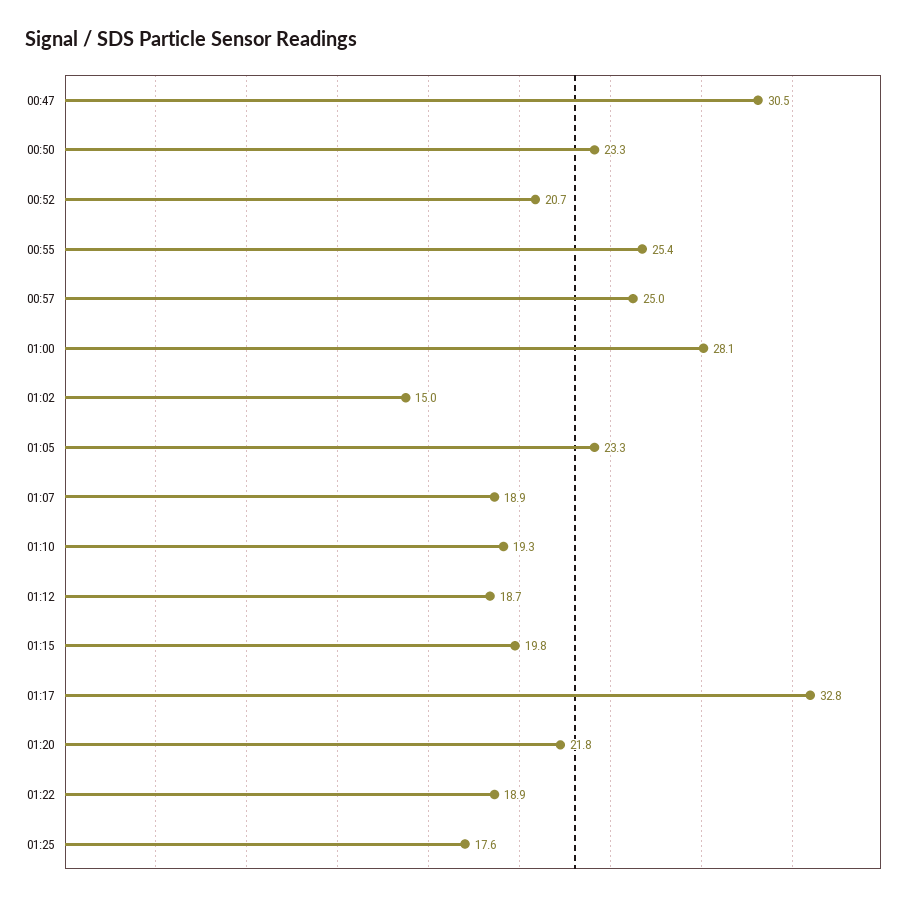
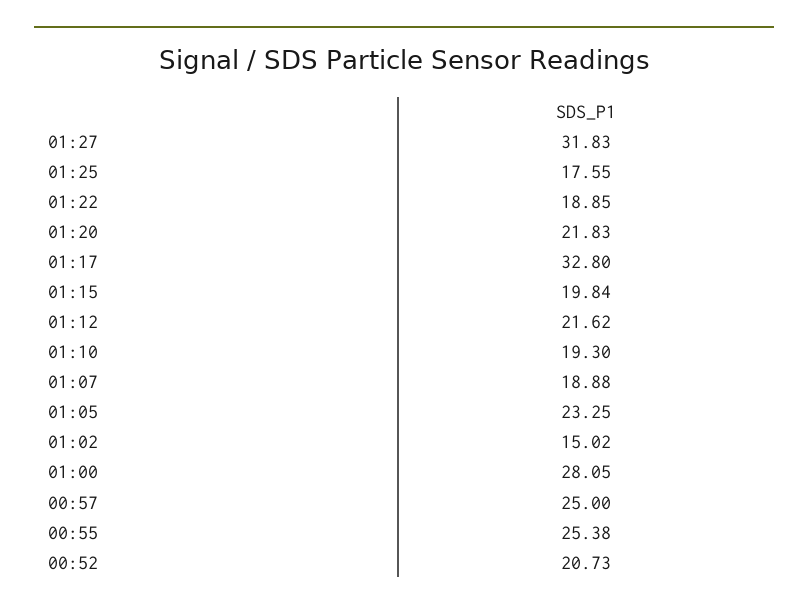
00:47: 30.5 -> none
00:50: 23.3 -> none
01:12: 18.7 -> 21.62
01:27: none -> 31.83

